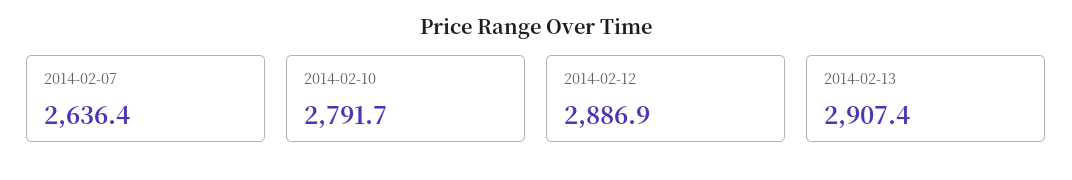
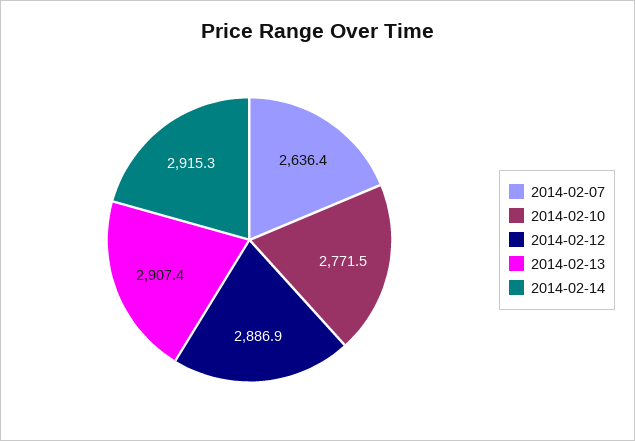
2014-02-10: 2791.7 -> 2771.5
2014-02-14: none -> 2915.3

